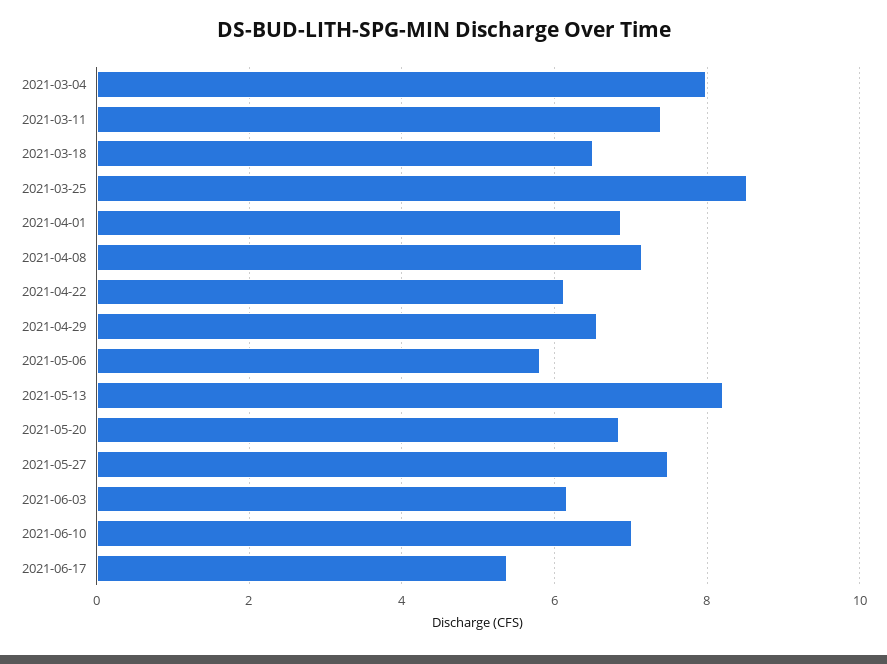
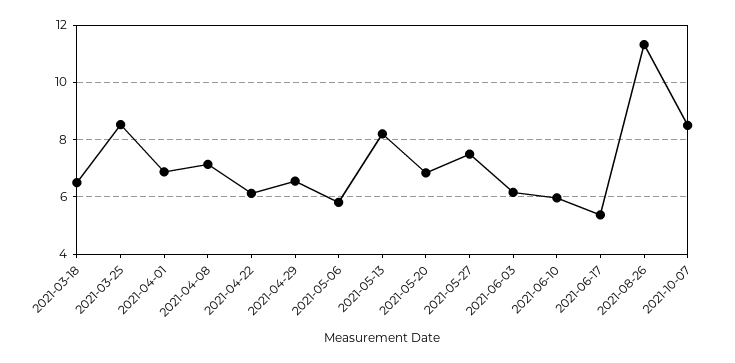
2021-03-04: 8 -> none
2021-03-11: 7.4 -> none
2021-06-10: 7 -> 6
2021-08-26: none -> 11.25
2021-10-07: none -> 8.5

